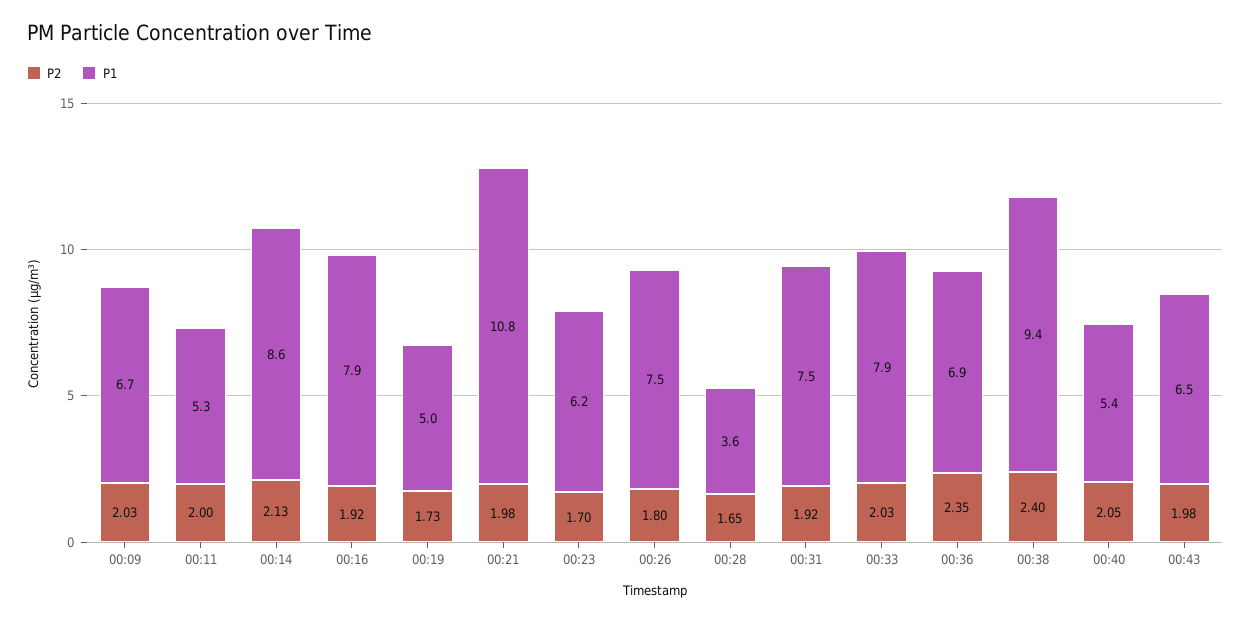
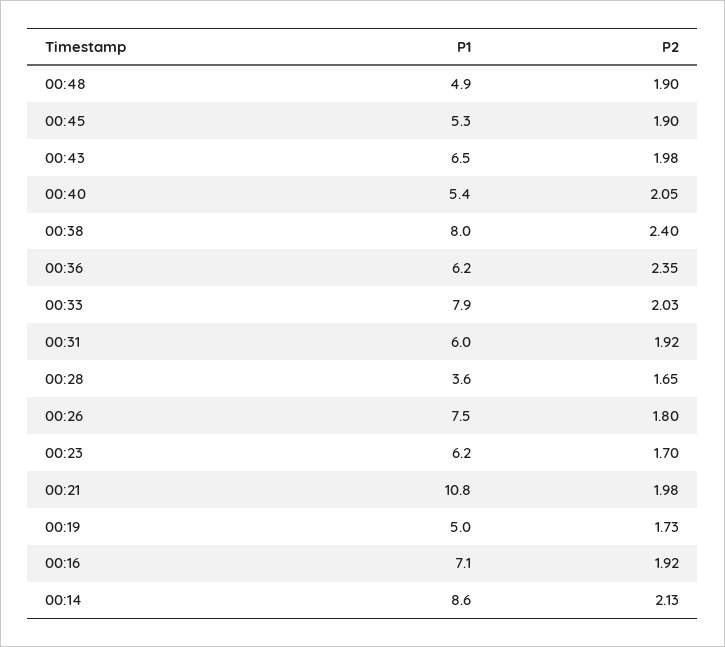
P2, 00:09: 2.03 -> none
P1, 00:09: 6.7 -> none
P2, 00:11: 2 -> none
P1, 00:11: 5.3 -> none
P1, 00:16: 7.9 -> 7.1
P1, 00:31: 7.5 -> 6
P1, 00:36: 6.9 -> 6.2
P1, 00:38: 9.4 -> 8
P1, 00:48: none -> 4.9
P2, 00:48: none -> 1.9
P1, 00:45: none -> 5.3
P2, 00:45: none -> 1.9

